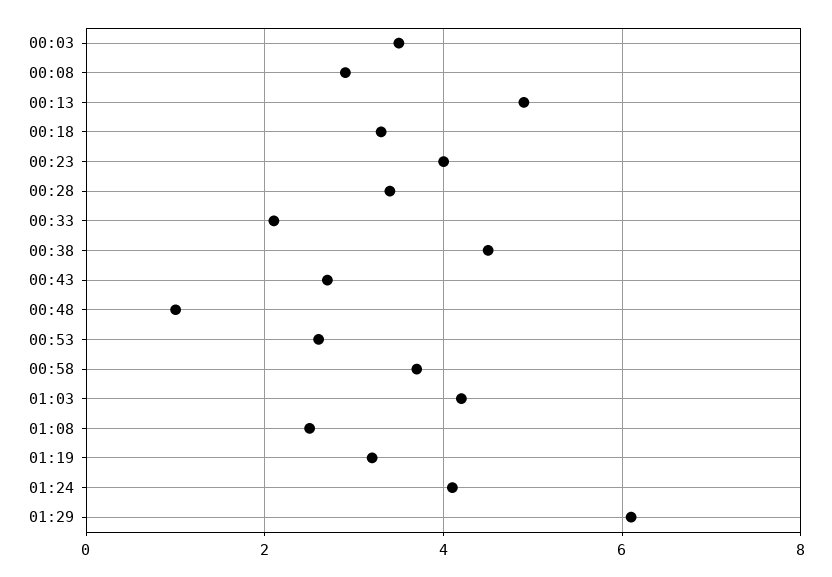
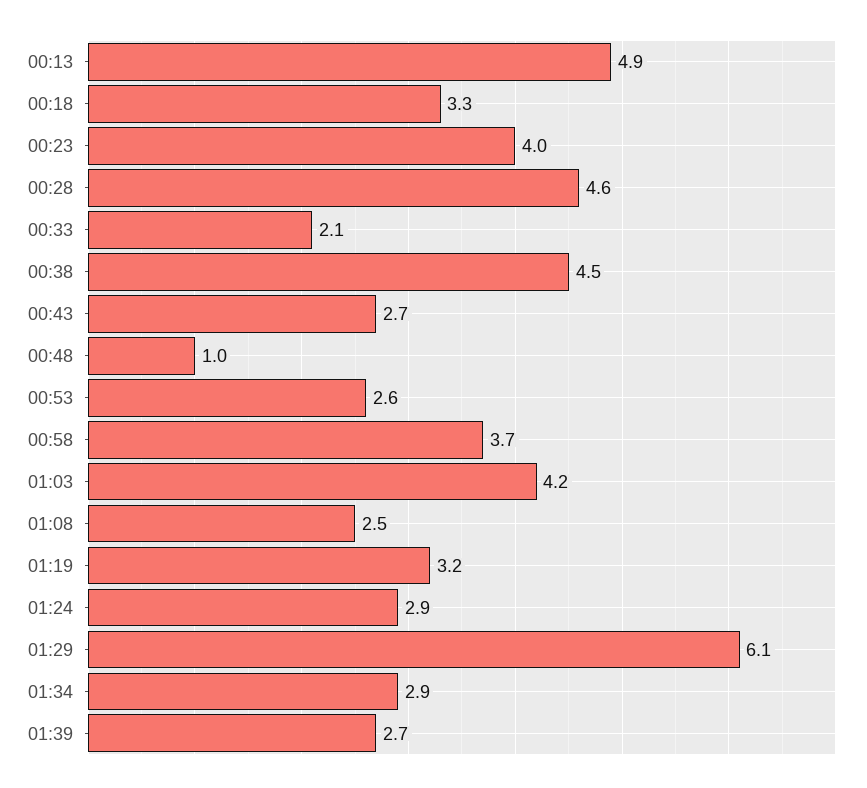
00:03: 3.5 -> none
00:08: 3 -> none
00:28: 3.5 -> 4.6
01:24: 4 -> 2.9
01:34: none -> 2.9
01:39: none -> 2.7

